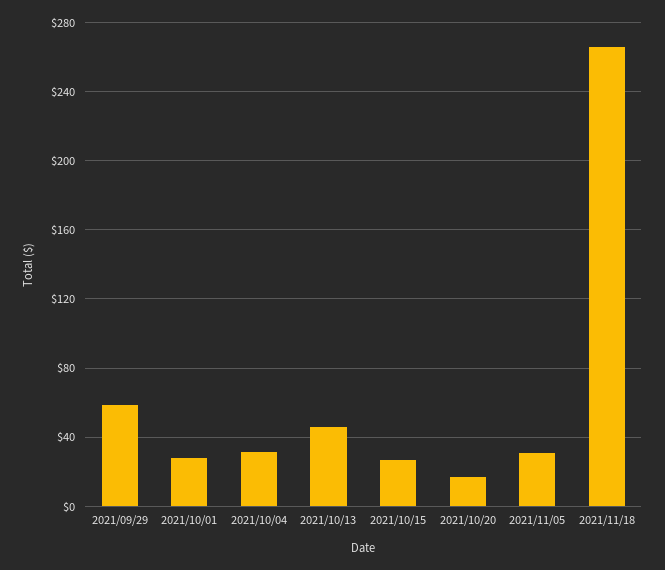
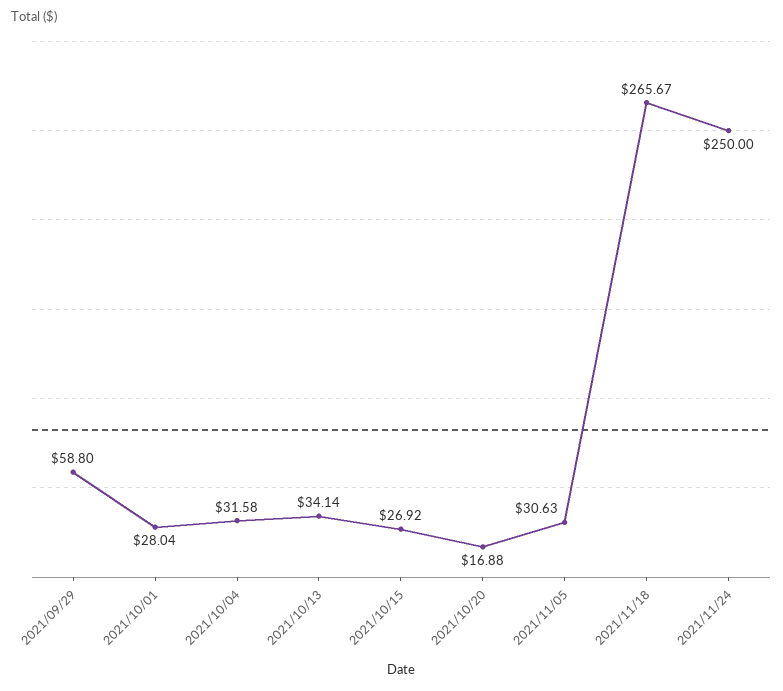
2021/10/13: 45 -> 34.14
2021/11/24: none -> 250

